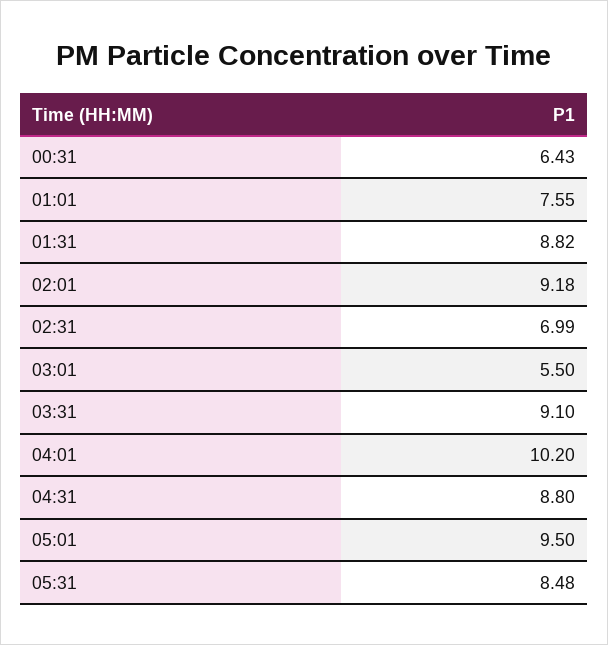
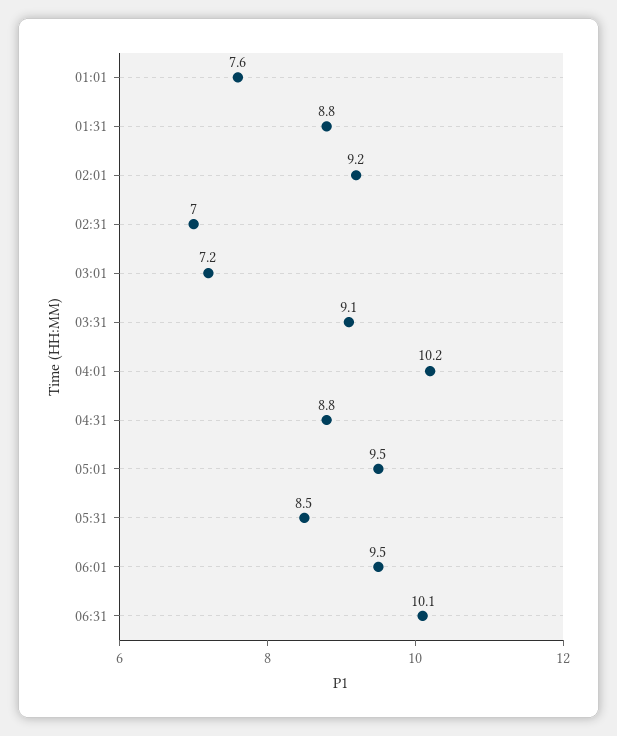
00:31: 6.43 -> none
03:01: 5.5 -> 7.2
06:01: none -> 9.5
06:31: none -> 10.1

